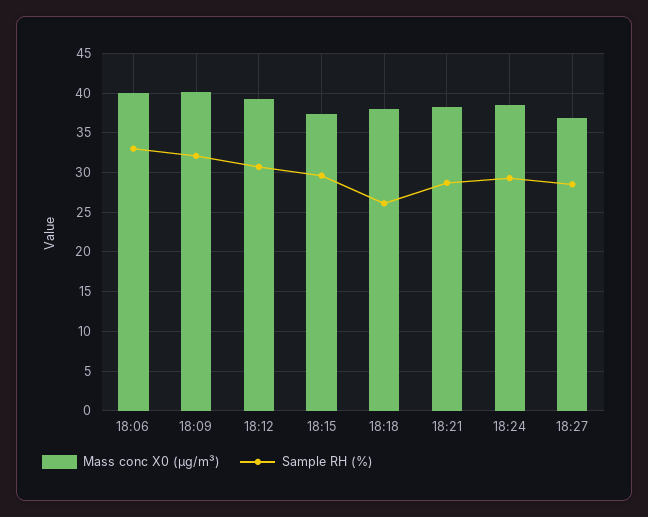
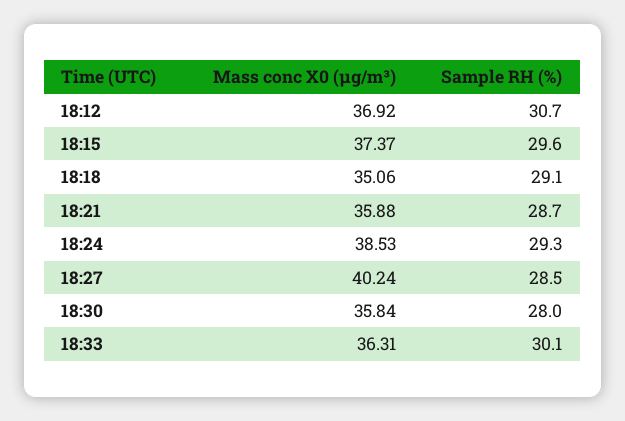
Mass conc X0 (μg/m³), 18:06: 40 -> none
Sample RH (%), 18:06: 33 -> none
Mass conc X0 (μg/m³), 18:09: 40 -> none
Sample RH (%), 18:09: 32 -> none
Mass conc X0 (μg/m³), 18:12: 39 -> 36.92
Mass conc X0 (μg/m³), 18:18: 38 -> 35.06
Sample RH (%), 18:18: 26 -> 29.1
Mass conc X0 (μg/m³), 18:21: 38 -> 35.88
Mass conc X0 (μg/m³), 18:27: 37 -> 40.24
Mass conc X0 (μg/m³), 18:30: none -> 35.84
Sample RH (%), 18:30: none -> 28
Mass conc X0 (μg/m³), 18:33: none -> 36.31
Sample RH (%), 18:33: none -> 30.1

